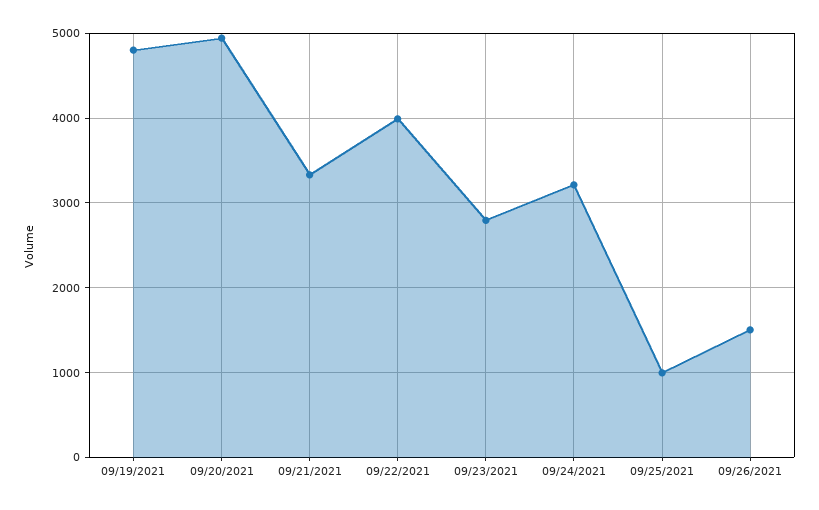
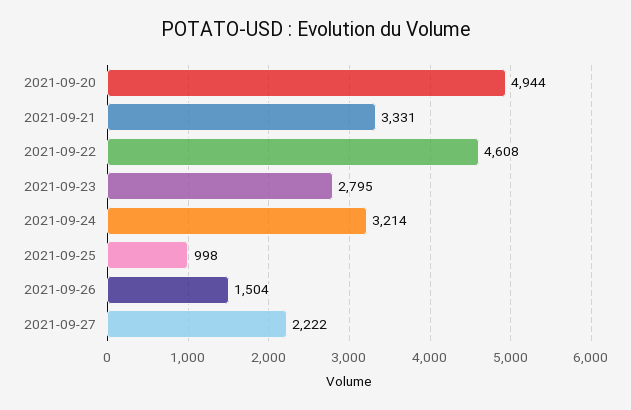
09/19/2021: 4800 -> none
09/22/2021: 4000 -> 4608
2021-09-27: none -> 2222

